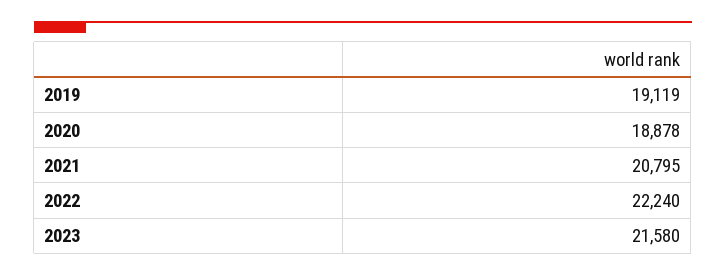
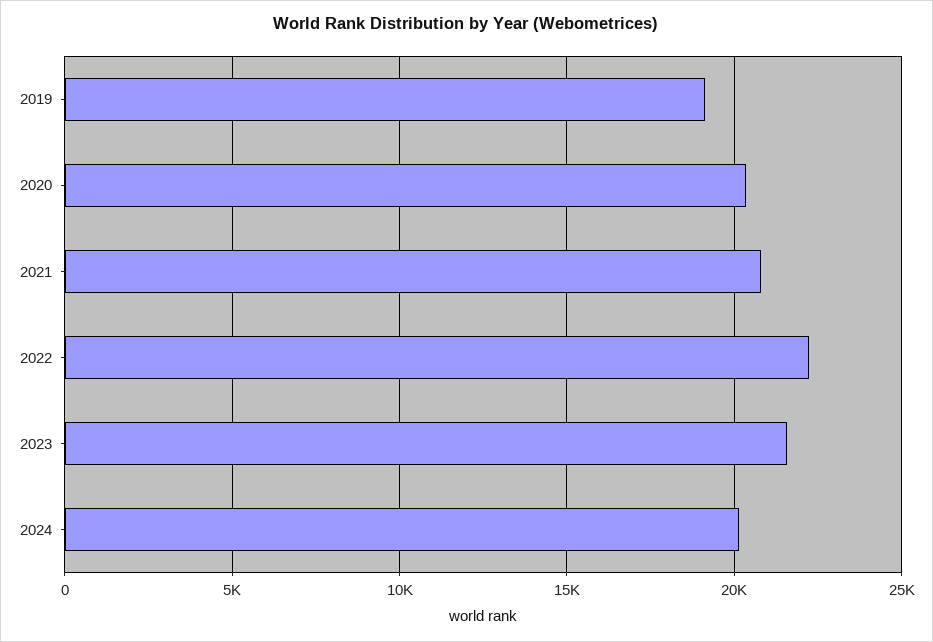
2020: 18878 -> 20500
2024: none -> 20000

